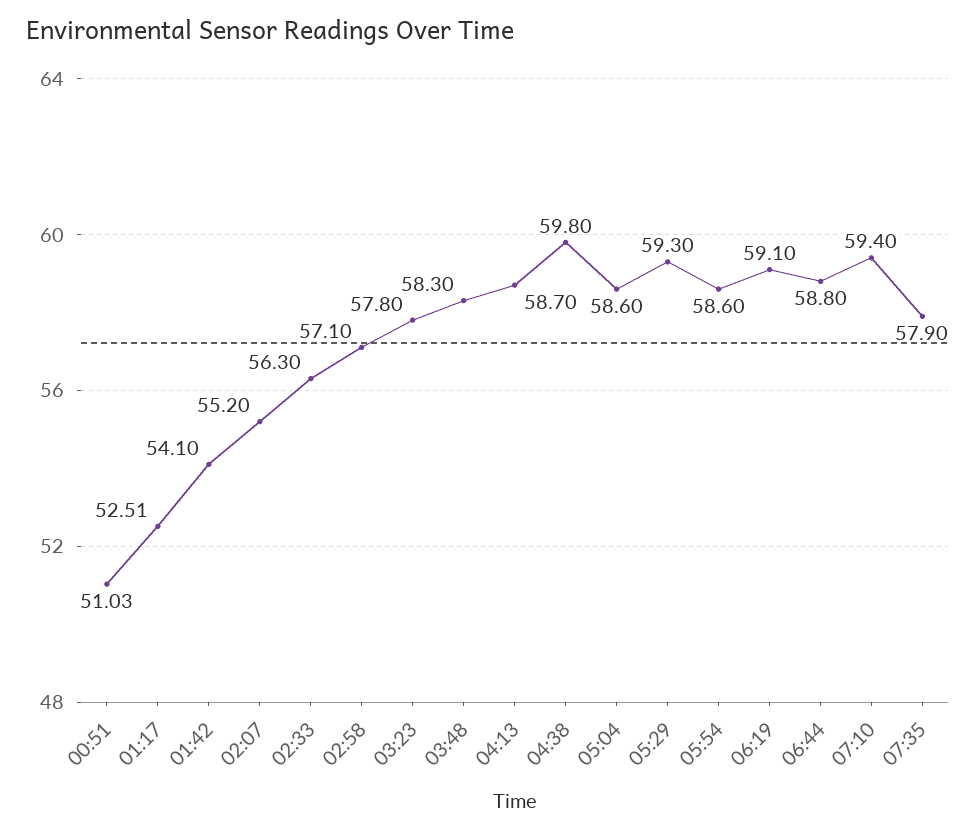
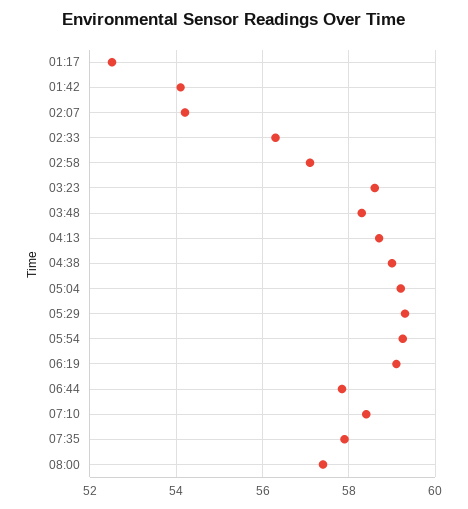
00:51: 51.03 -> none
02:07: 55.2 -> 54.2
03:23: 57.8 -> 58.6
04:38: 59.8 -> 59
05:04: 58.6 -> 59.2
05:54: 58.6 -> 59.2
06:44: 58.8 -> 57.8
07:10: 59.4 -> 58.4
08:00: none -> 57.4

